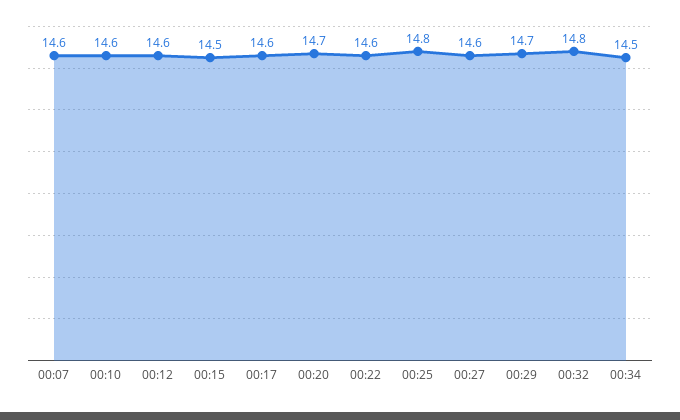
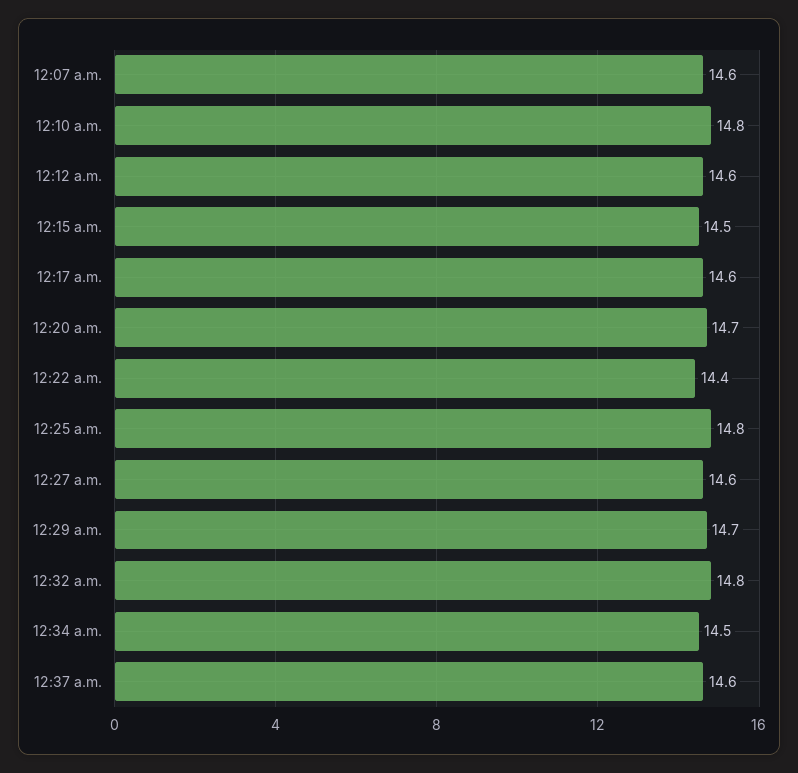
00:10: 14.6 -> 14.8
00:22: 14.6 -> 14.4
12:37 a.m.: none -> 14.6

